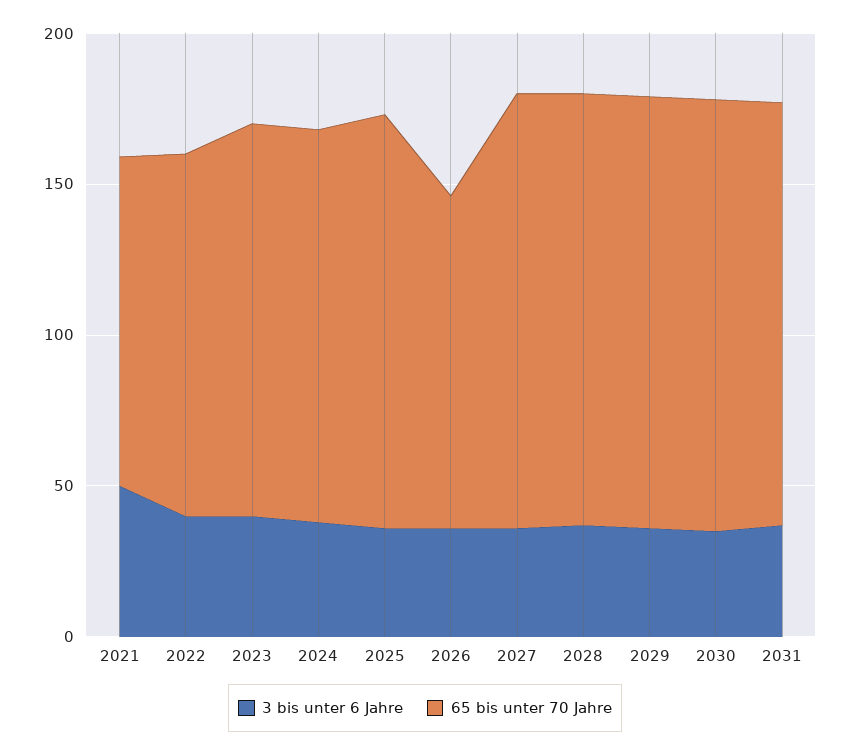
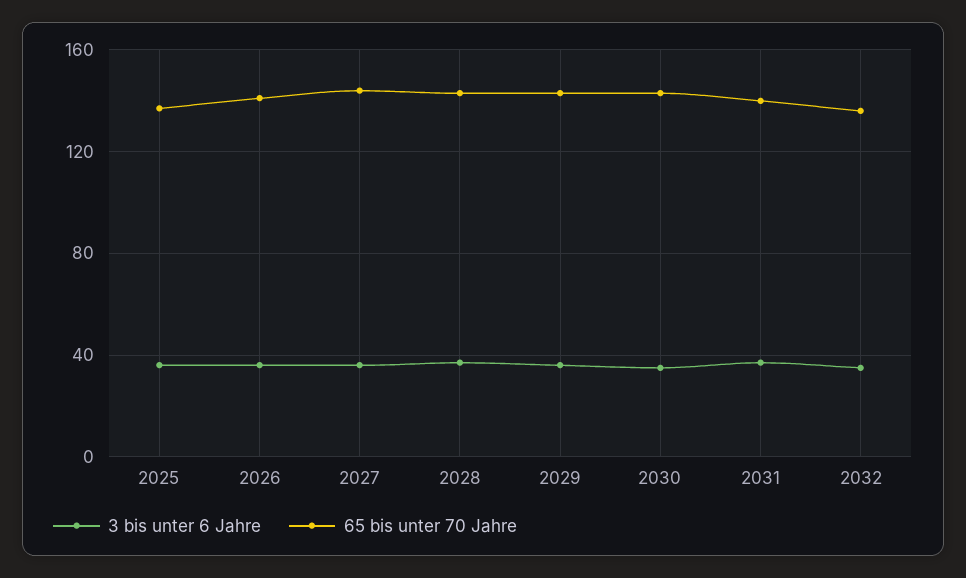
3 bis unter 6 Jahre, 2021: 50 -> none
65 bis unter 70 Jahre, 2021: 110 -> none
3 bis unter 6 Jahre, 2022: 40 -> none
65 bis unter 70 Jahre, 2022: 120 -> none
3 bis unter 6 Jahre, 2023: 40 -> none
65 bis unter 70 Jahre, 2023: 130 -> none
3 bis unter 6 Jahre, 2024: 40 -> none
65 bis unter 70 Jahre, 2024: 130 -> none
65 bis unter 70 Jahre, 2026: 110 -> 140
3 bis unter 6 Jahre, 2032: none -> 35
65 bis unter 70 Jahre, 2032: none -> 135

